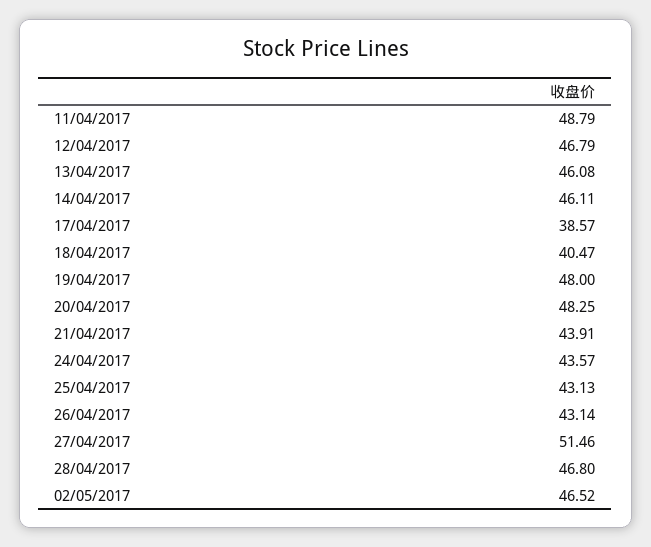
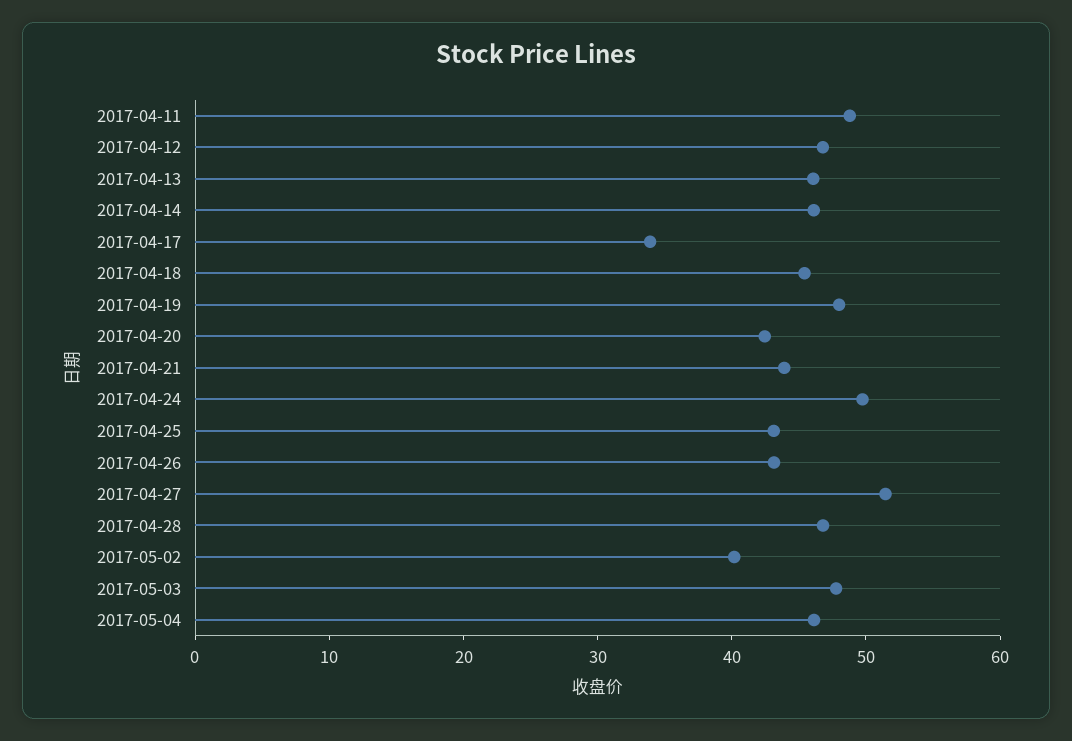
17/04/2017: 38.57 -> 34
18/04/2017: 40.47 -> 46
20/04/2017: 48.25 -> 42
24/04/2017: 43.57 -> 50
02/05/2017: 46.52 -> 40
2017-05-03: none -> 48
2017-05-04: none -> 46

